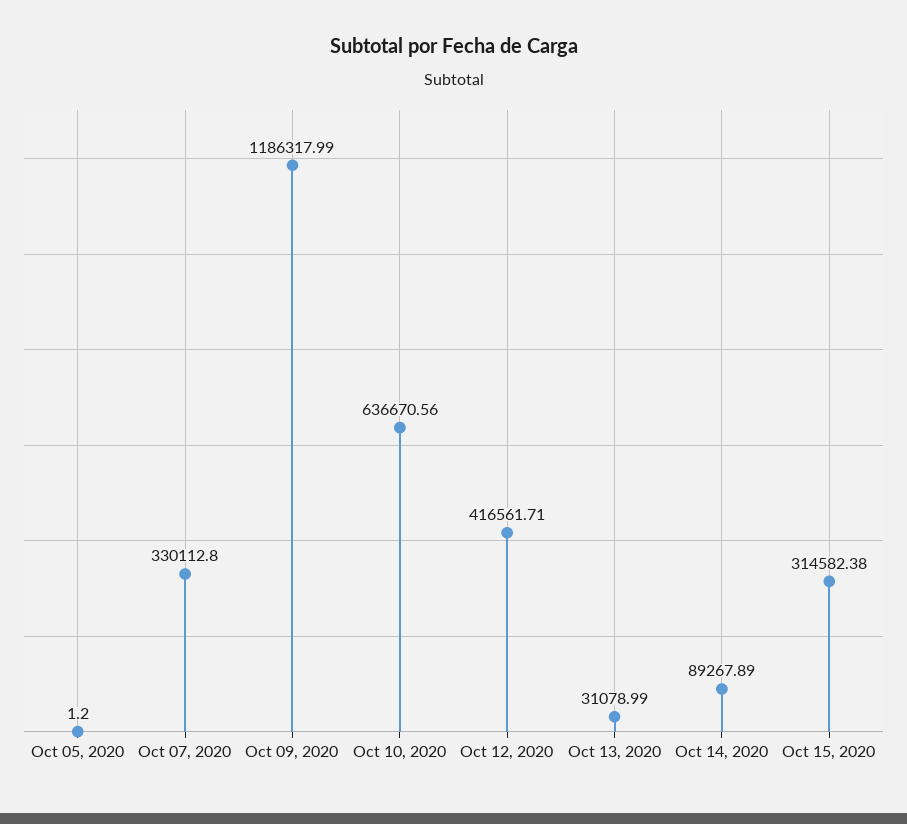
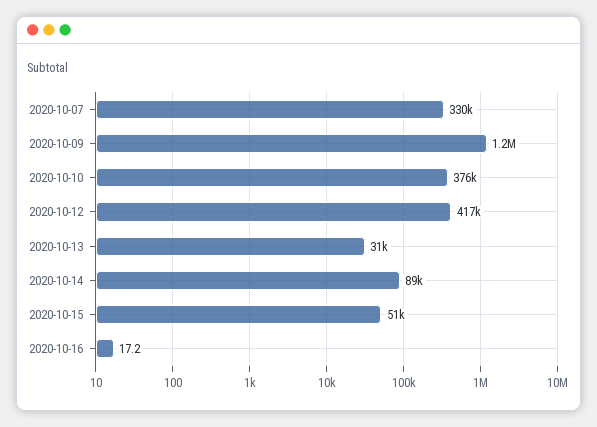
Oct 05, 2020: 1.2 -> none
Oct 10, 2020: 636670.56 -> 376000
Oct 15, 2020: 314582.38 -> 51000
2020-10-16: none -> 17.2

